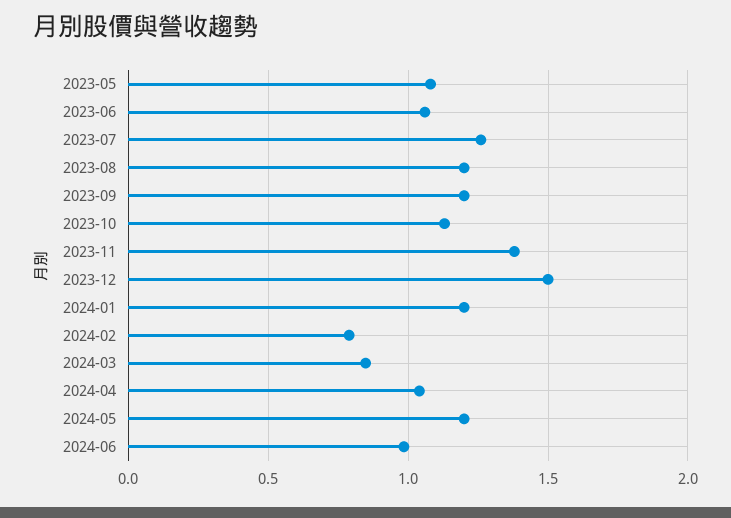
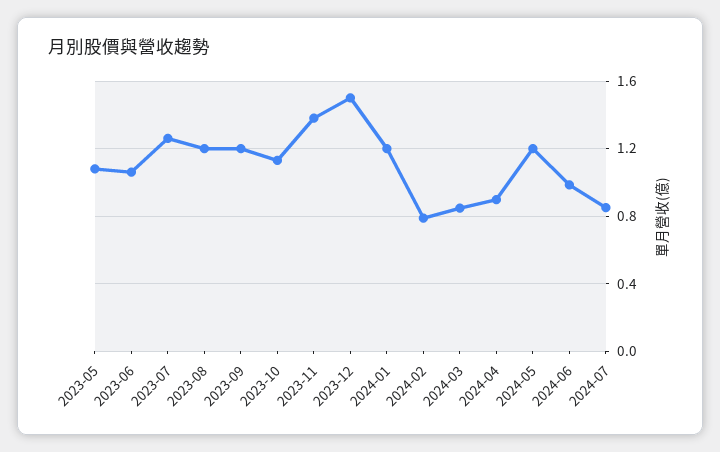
2024-04: 1.05 -> 0.9
2024-07: none -> 0.85

